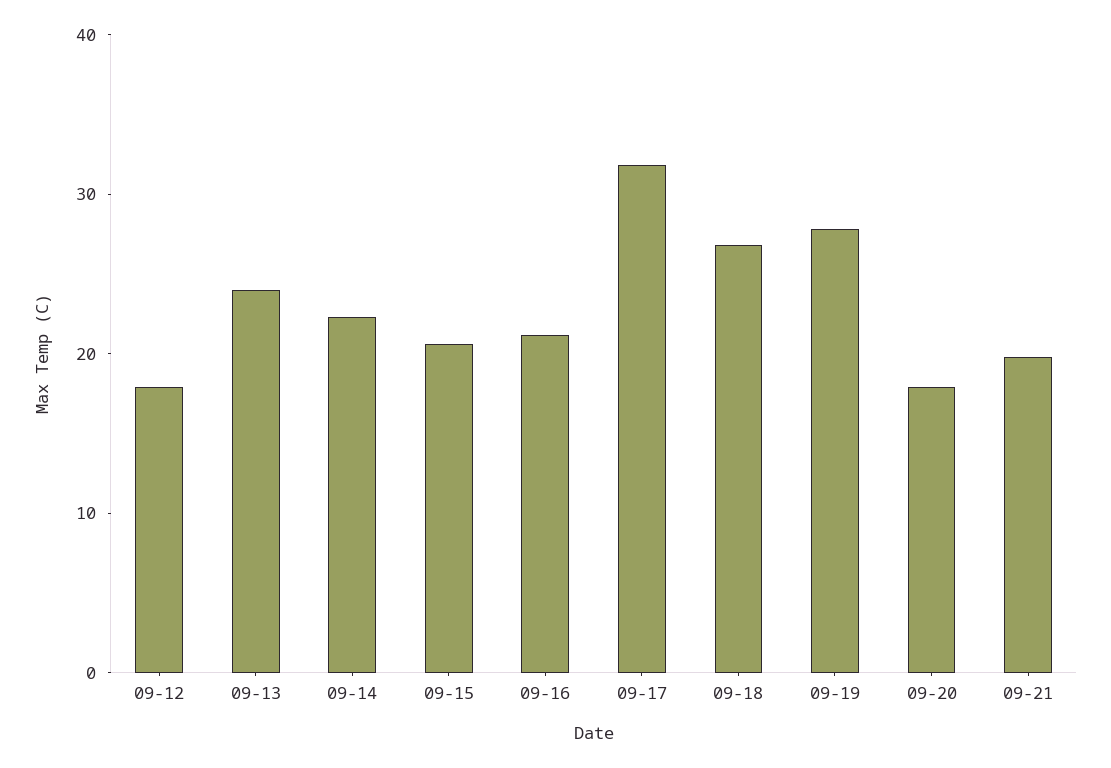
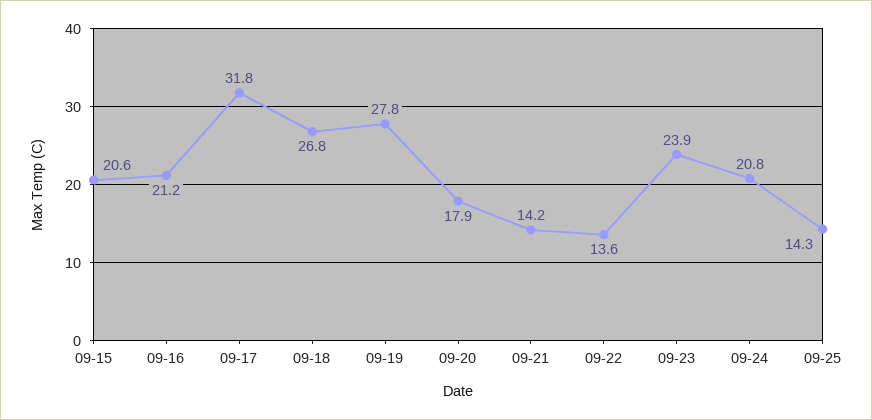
09-12: 18 -> none
09-13: 24 -> none
09-14: 22 -> none
09-21: 20 -> 14.2
09-22: none -> 13.6
09-23: none -> 23.9
09-24: none -> 20.8
09-25: none -> 14.3

